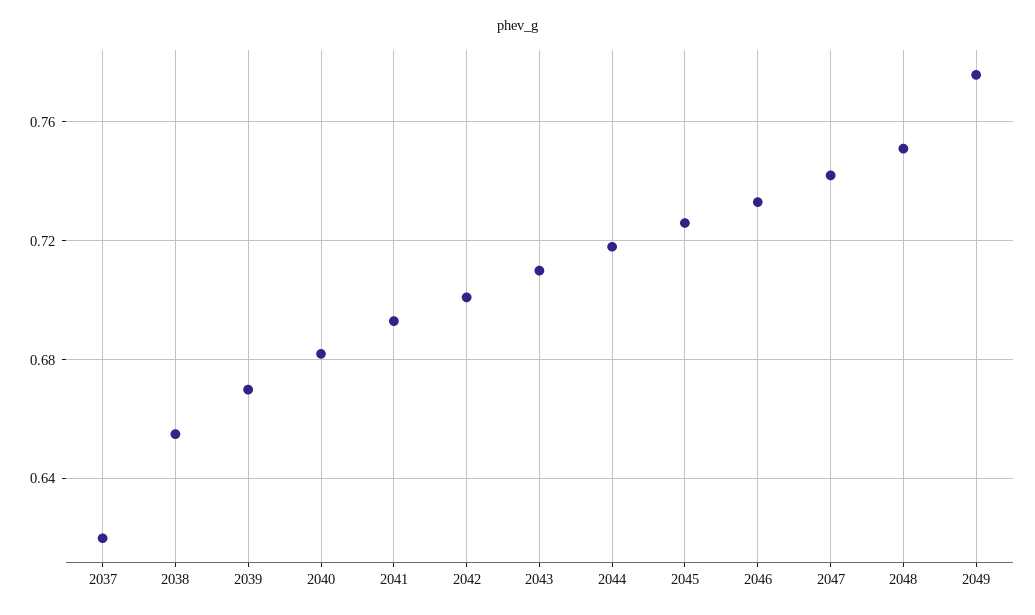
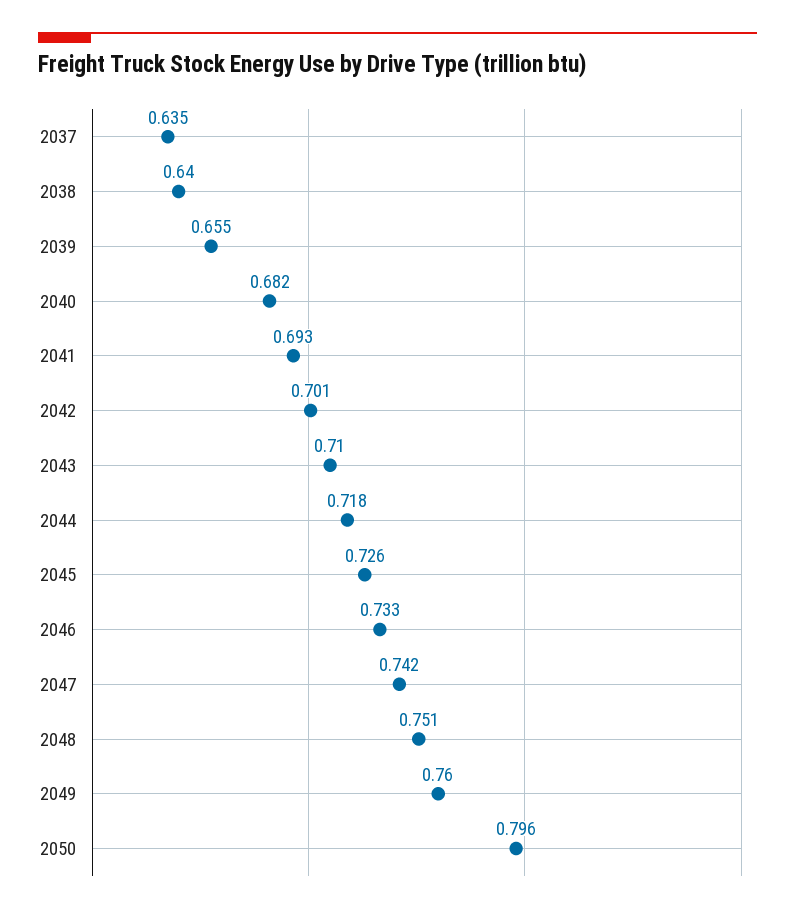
2037: 0.62 -> 0.635
2038: 0.655 -> 0.64
2039: 0.67 -> 0.655
2049: 0.775 -> 0.76
2050: none -> 0.796

